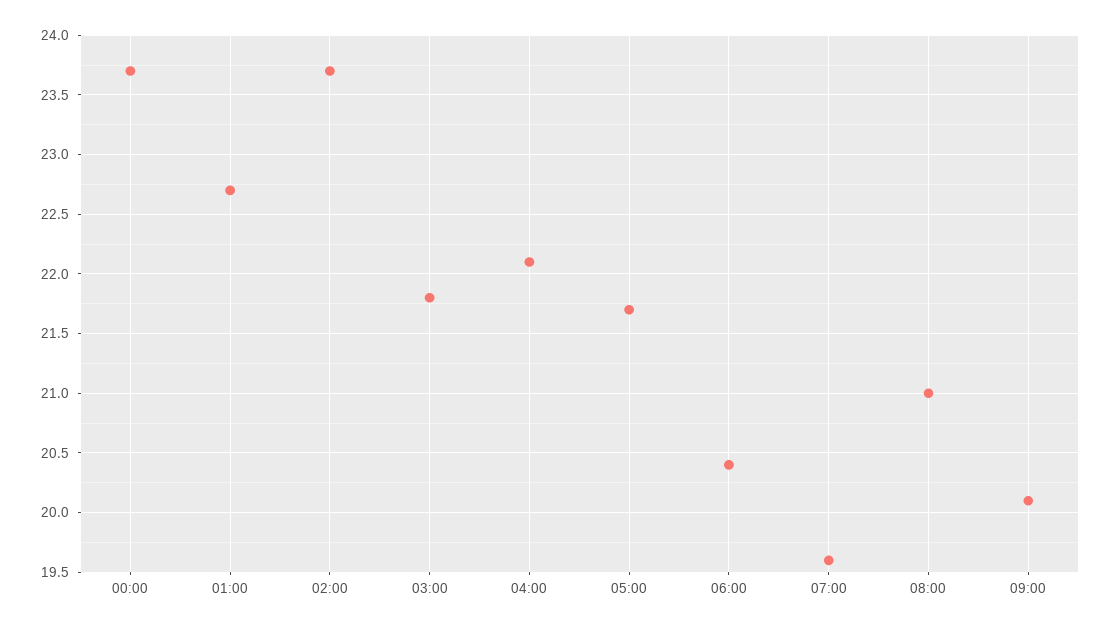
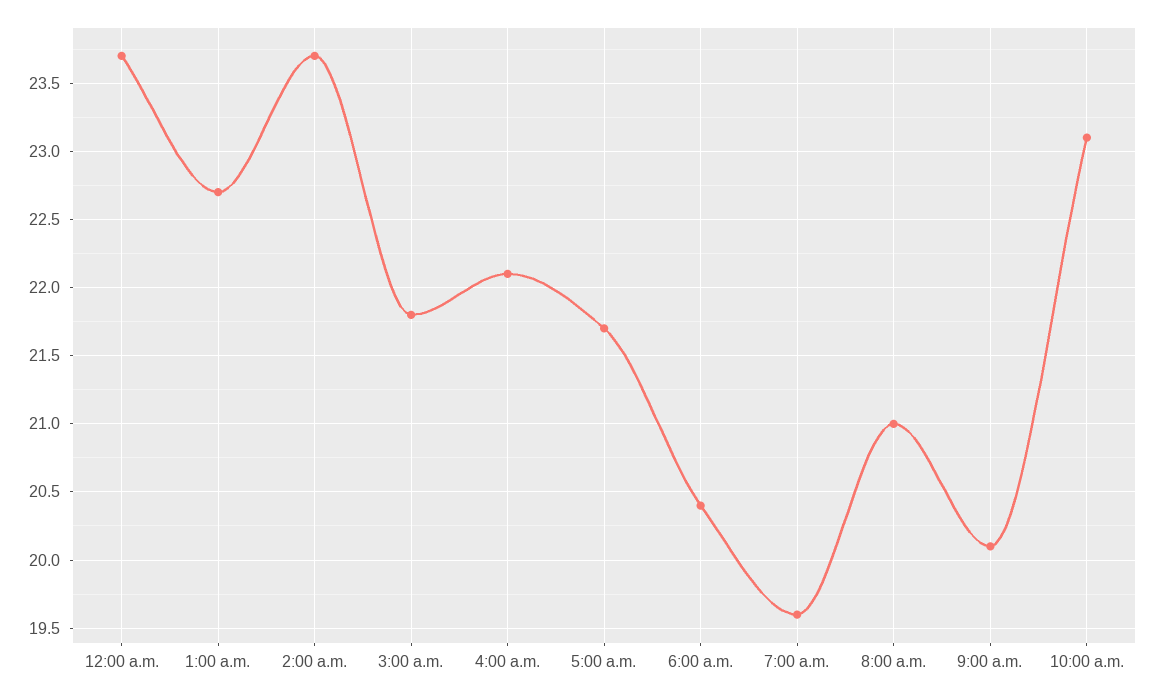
10:00 a.m.: none -> 23.1

